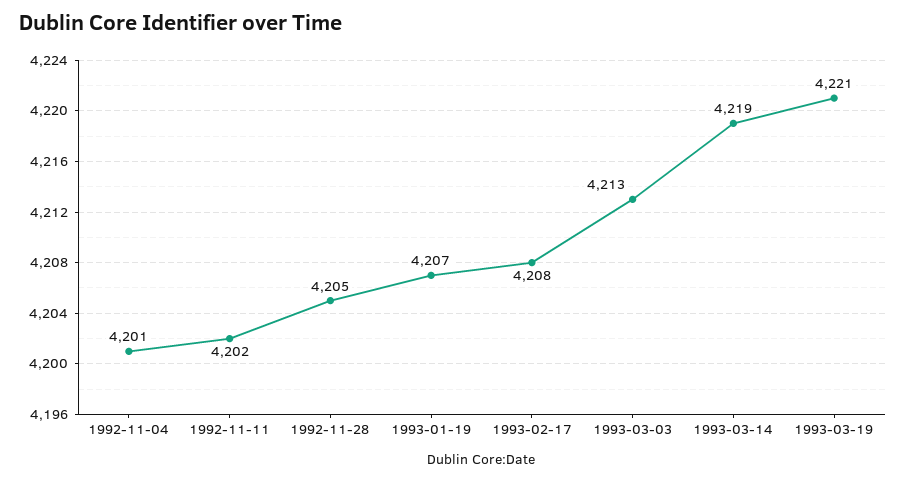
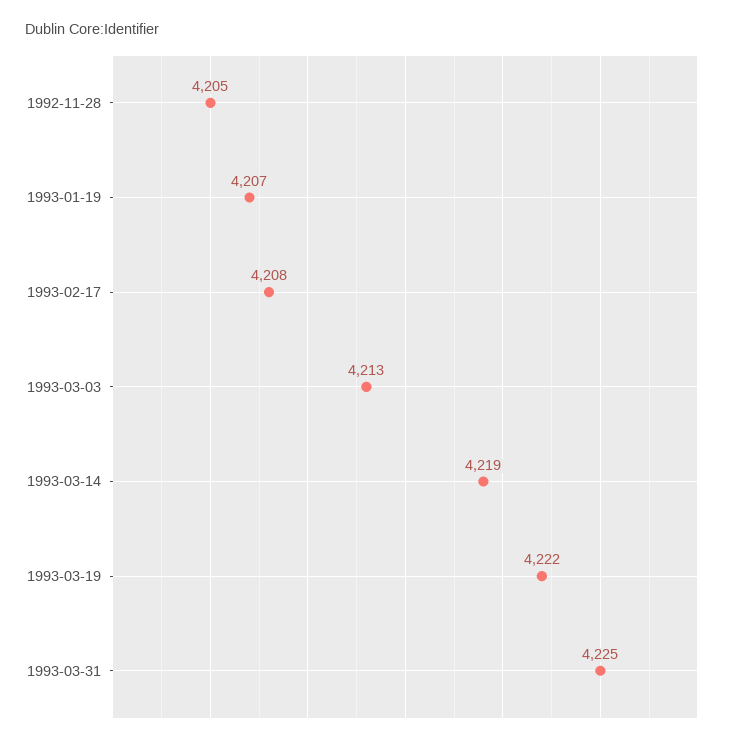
1992-11-04: 4201 -> none
1992-11-11: 4202 -> none
1993-03-19: 4221 -> 4222
1993-03-31: none -> 4225

